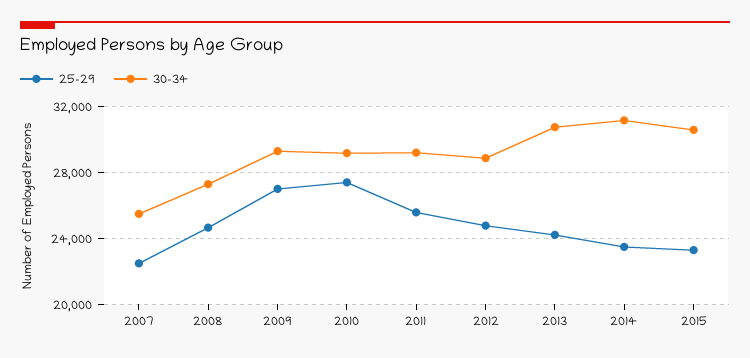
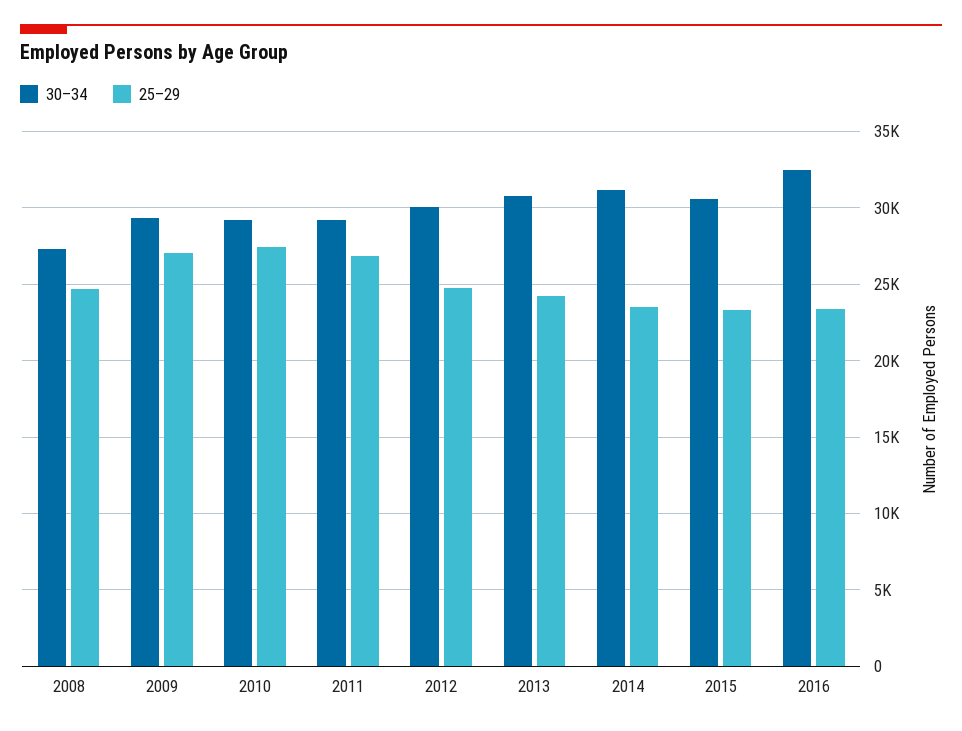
25–29, 2007: 22500 -> none
30–34, 2007: 25500 -> none
25–29, 2011: 25500 -> 27000
30–34, 2012: 29000 -> 30000
30–34, 2016: none -> 32500
25–29, 2016: none -> 23500

